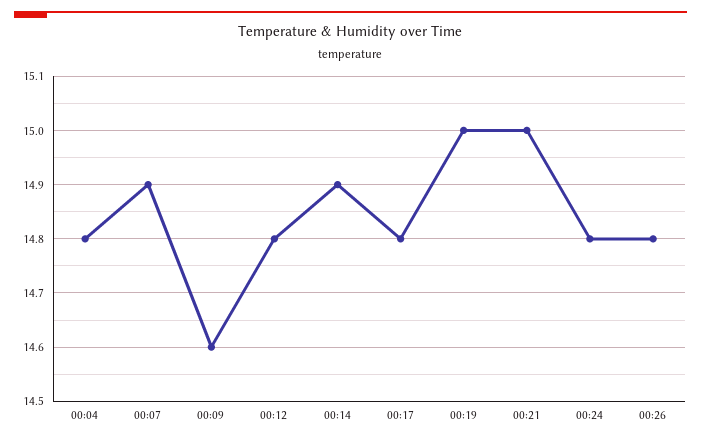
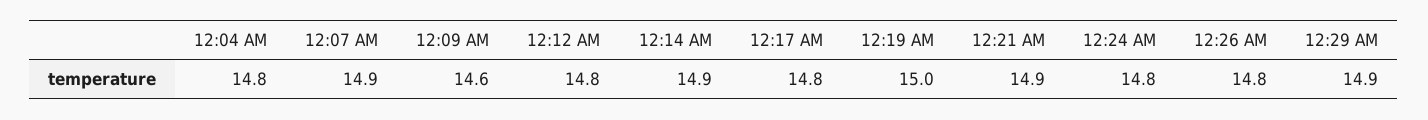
00:21: 15 -> 14.9
12:29 AM: none -> 14.9

